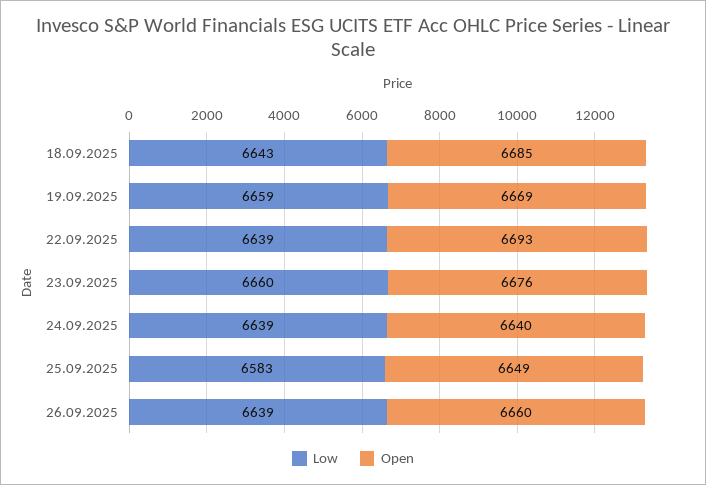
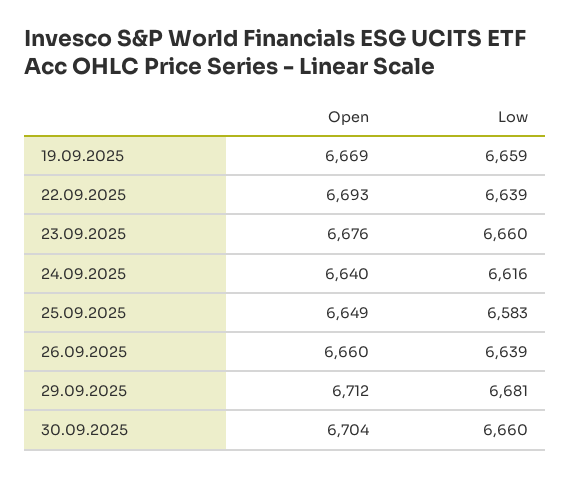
Low, 18.09.2025: 6643 -> none
Open, 18.09.2025: 6685 -> none
Low, 24.09.2025: 6639 -> 6616
Open, 29.09.2025: none -> 6712
Low, 29.09.2025: none -> 6681
Open, 30.09.2025: none -> 6704
Low, 30.09.2025: none -> 6660

